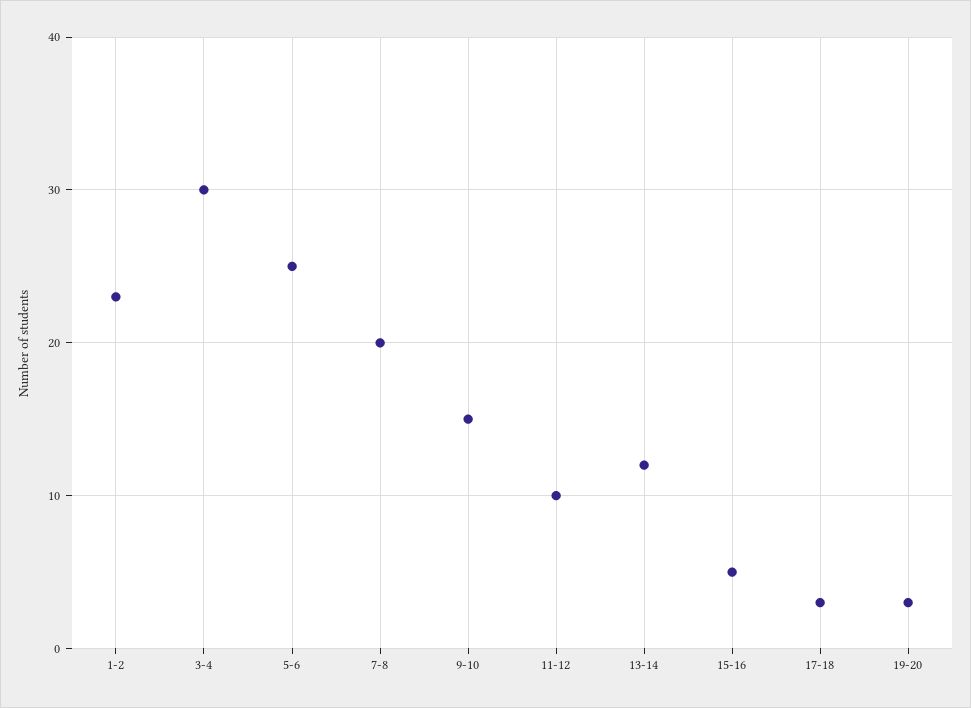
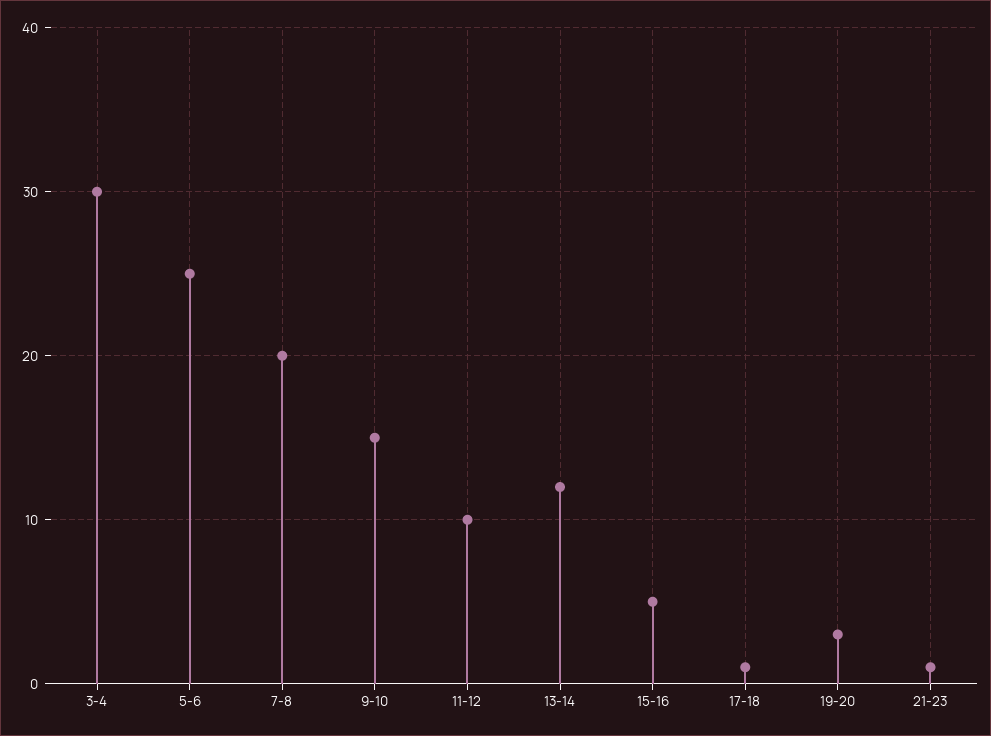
1-2: 23 -> none
17-18: 3 -> 1
21-23: none -> 1

